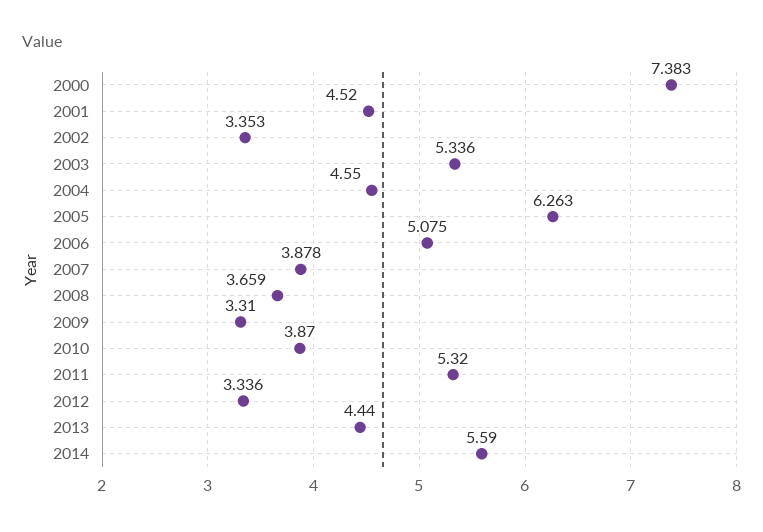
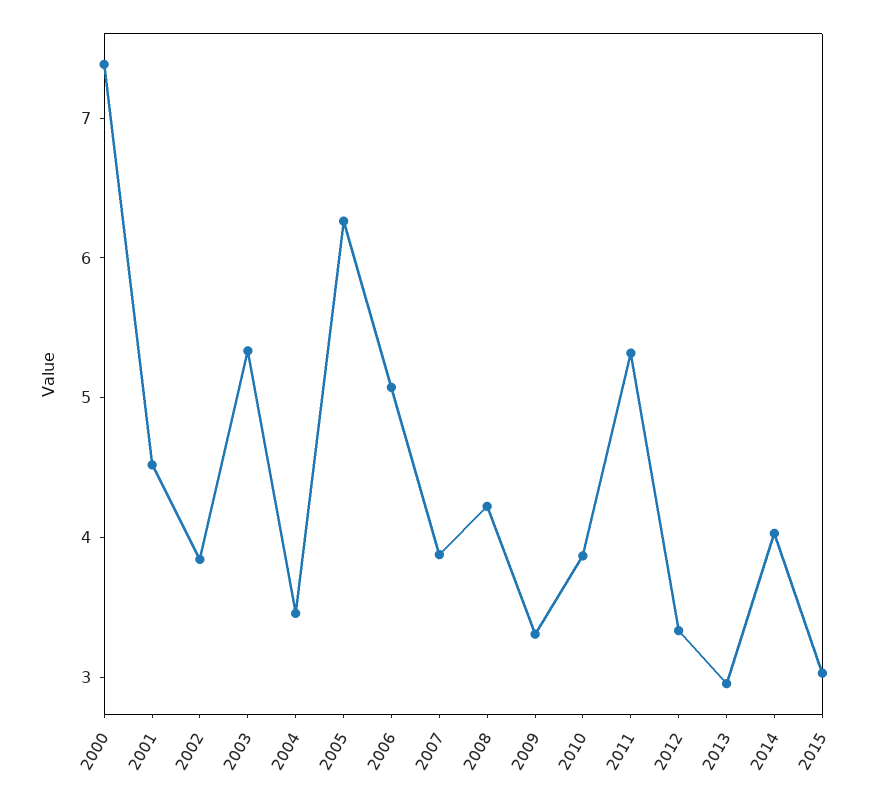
2002: 3.353 -> 3.8
2004: 4.55 -> 3.4
2008: 3.659 -> 4.2
2013: 4.44 -> 3
2014: 5.59 -> 4
2015: none -> 3

